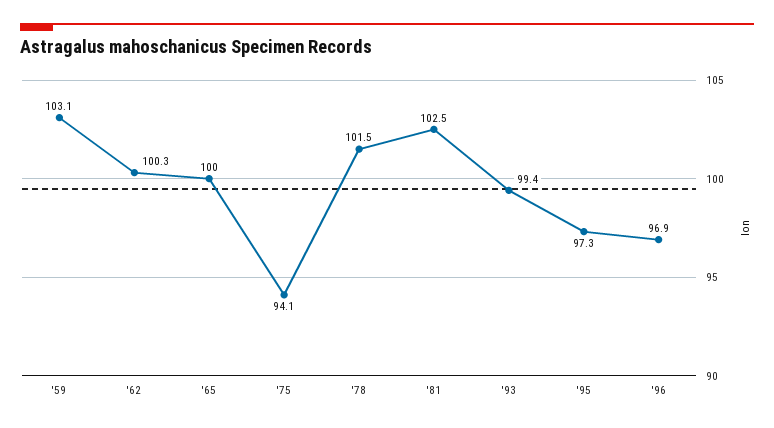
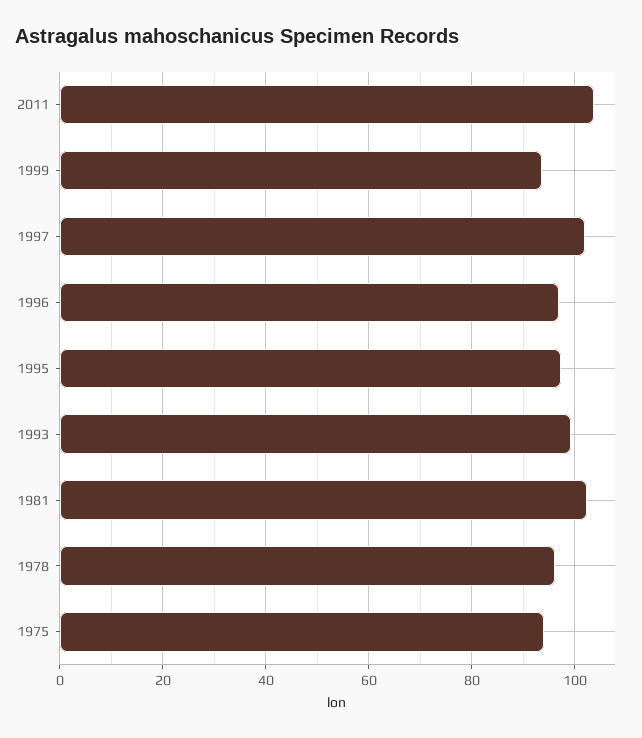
'59: 103.1 -> none
'62: 100.3 -> none
'65: 100 -> none
'78: 101.5 -> 96
2011: none -> 104
1999: none -> 94
1997: none -> 102

